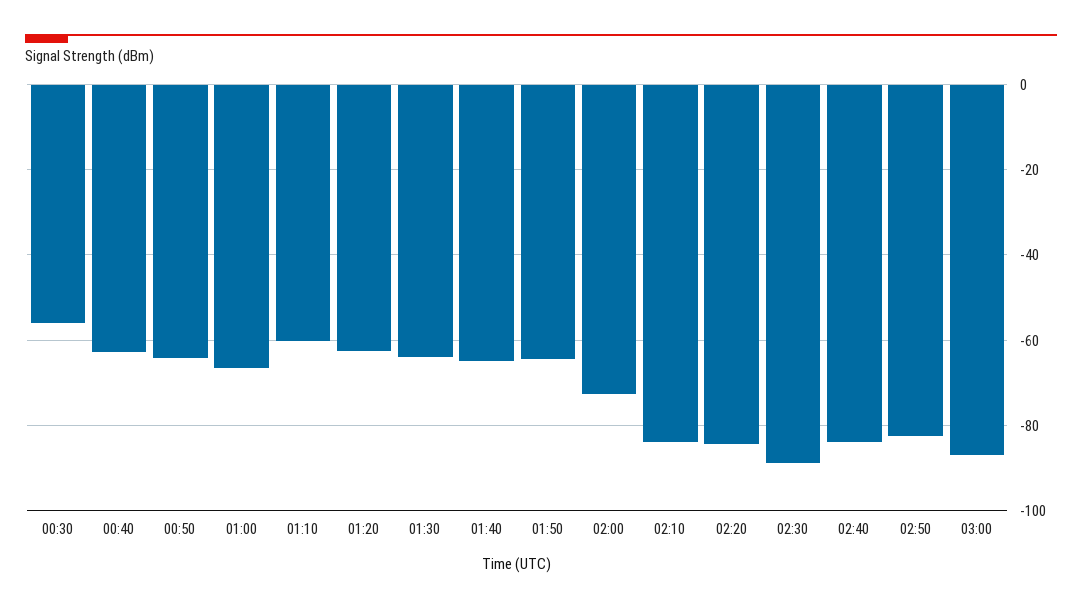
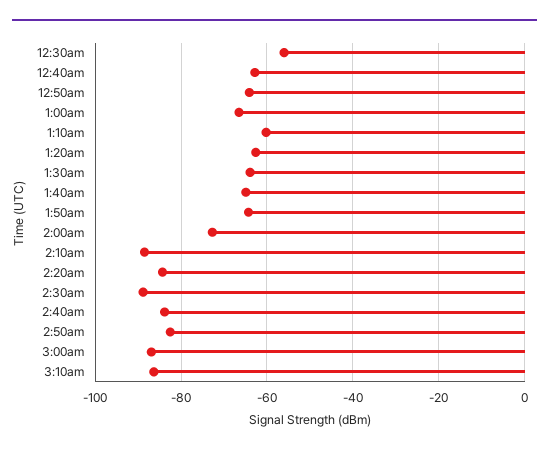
02:10: -84 -> -88
3:10am: none -> -86

